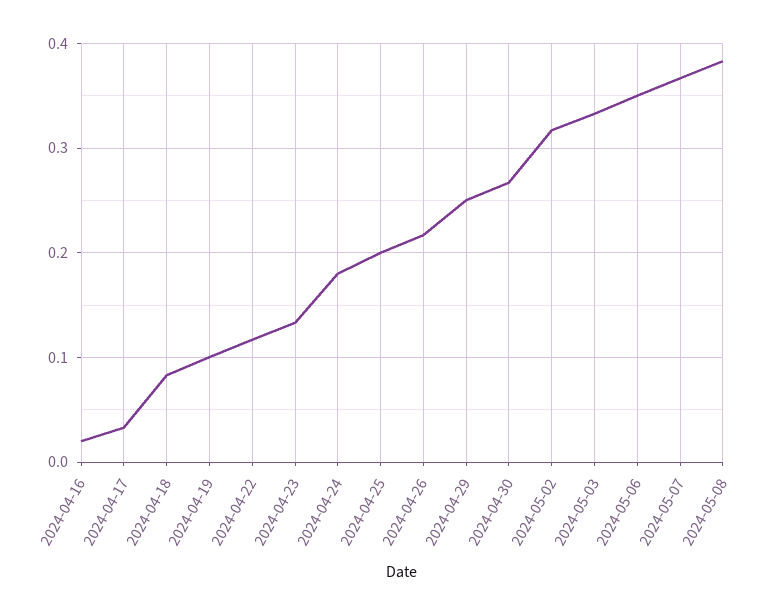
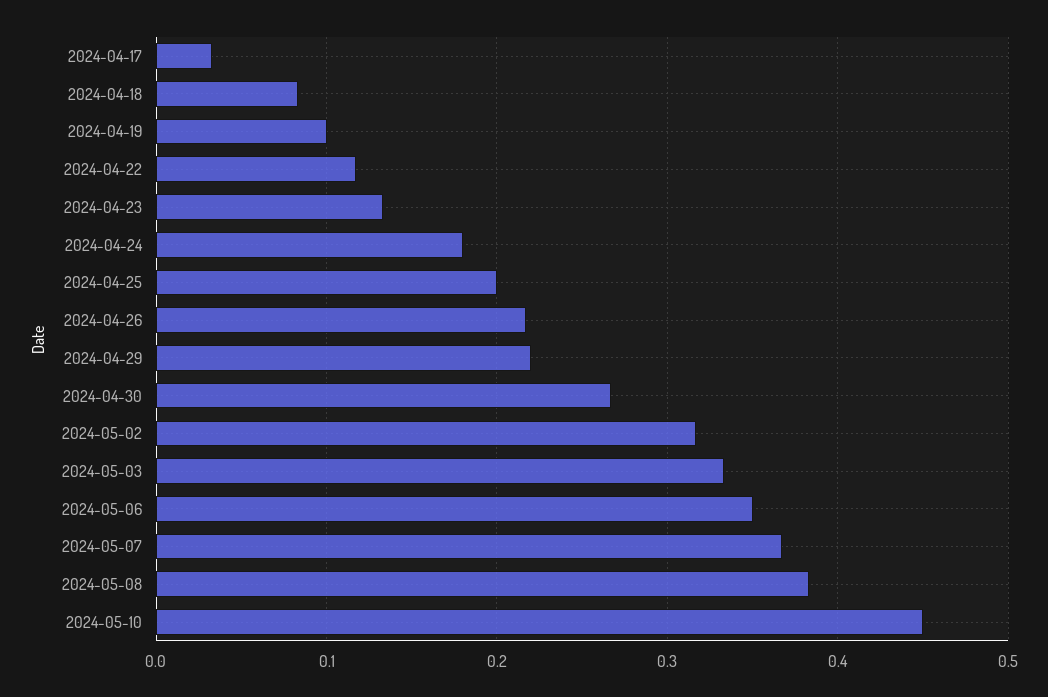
2024-04-16: 0.02 -> none
2024-04-29: 0.25 -> 0.22
2024-05-10: none -> 0.45

